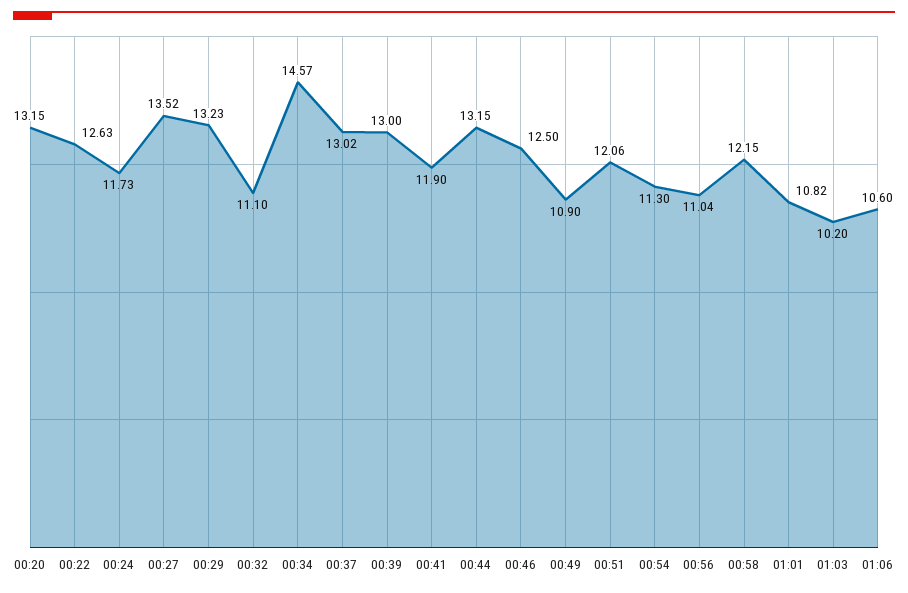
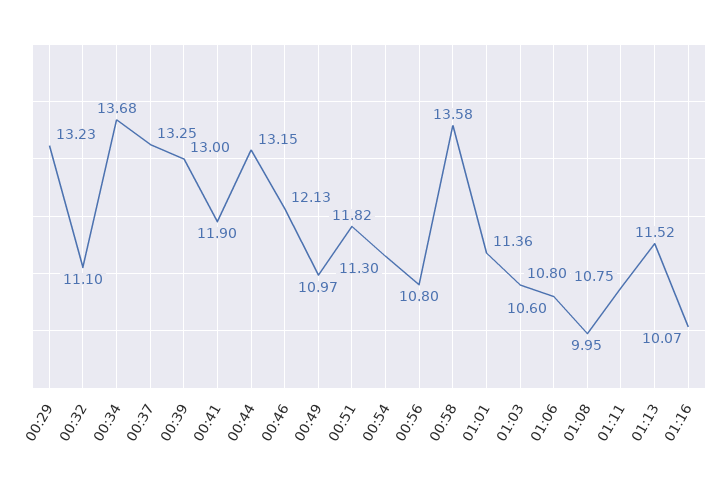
00:20: 13.15 -> none
00:22: 12.63 -> none
00:24: 11.73 -> none
00:27: 13.52 -> none
00:34: 14.57 -> 13.68
00:37: 13.02 -> 13.25
00:46: 12.5 -> 12.13
00:49: 10.9 -> 10.97
00:51: 12.06 -> 11.82
00:56: 11.04 -> 10.8
00:58: 12.15 -> 13.58
01:01: 10.82 -> 11.36
01:03: 10.2 -> 10.8
01:08: none -> 9.95
01:11: none -> 10.75
01:13: none -> 11.52
01:16: none -> 10.07

